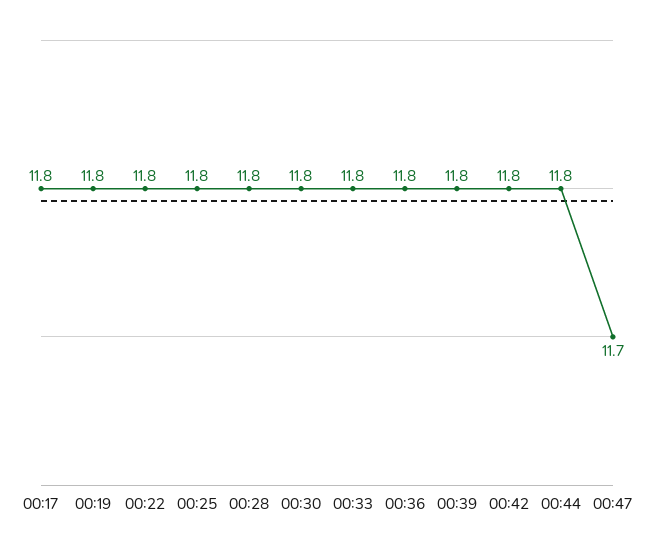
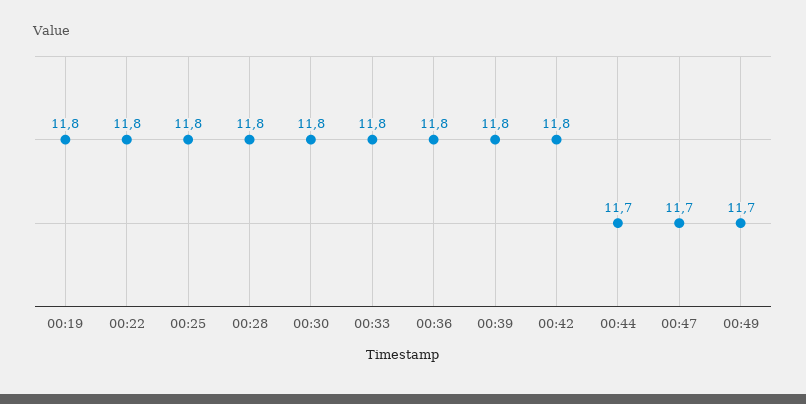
00:17: 11.8 -> none
00:44: 11.8 -> 11.7
00:49: none -> 11.7

